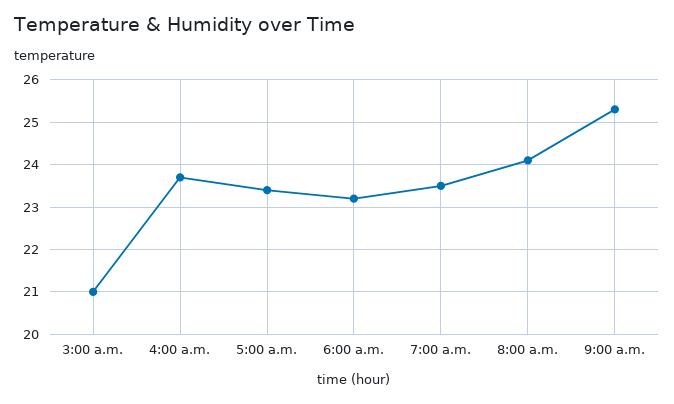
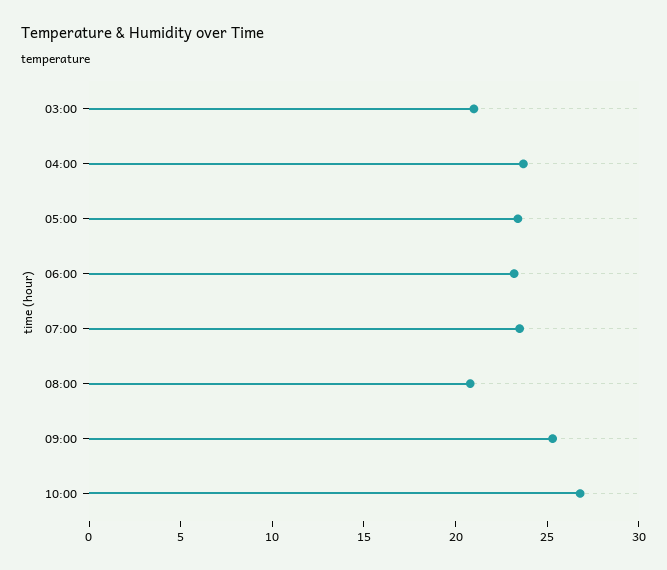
8:00 a.m.: 24 -> 21
10:00: none -> 27

